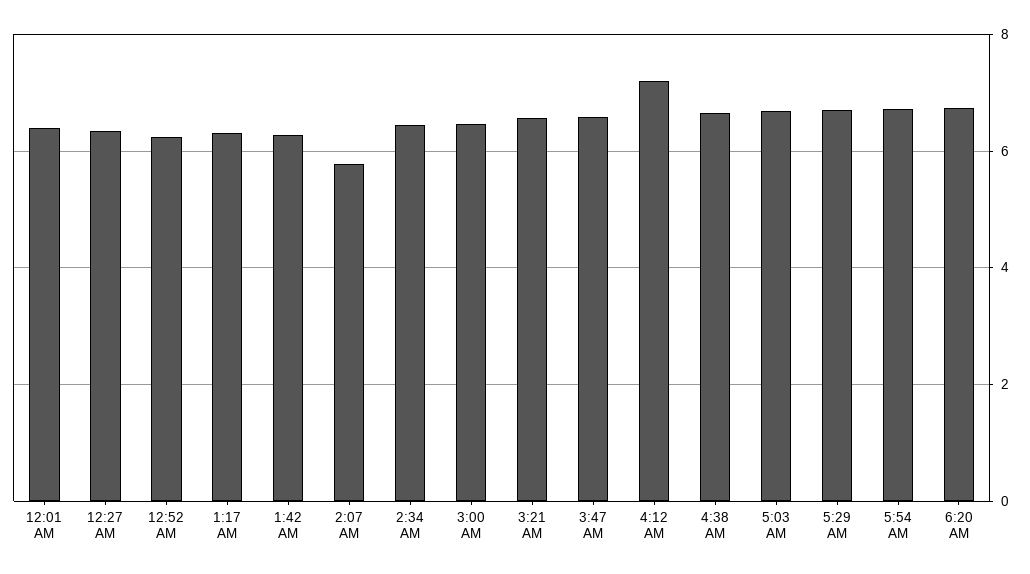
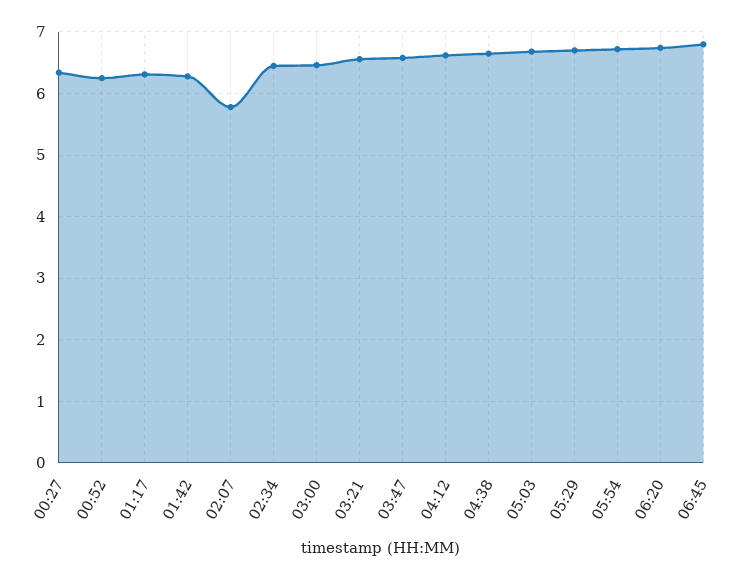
12:01 AM: 6.4 -> none
4:12 AM: 7.2 -> 6.6
06:45: none -> 6.8

